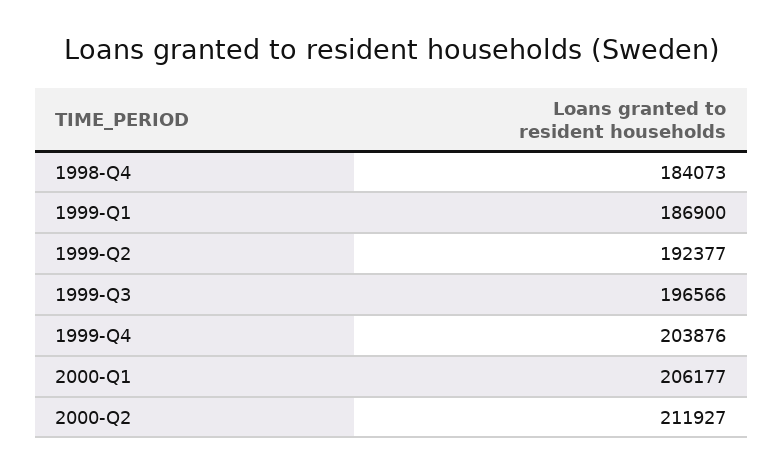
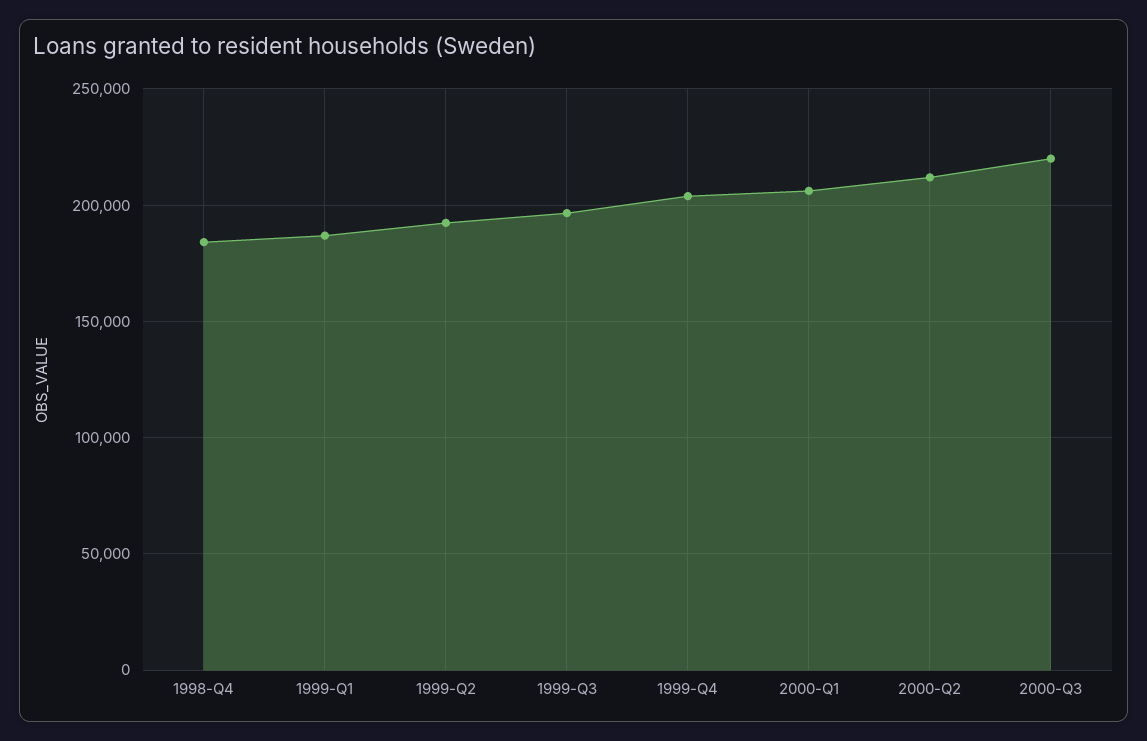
2000-Q3: none -> 220000

